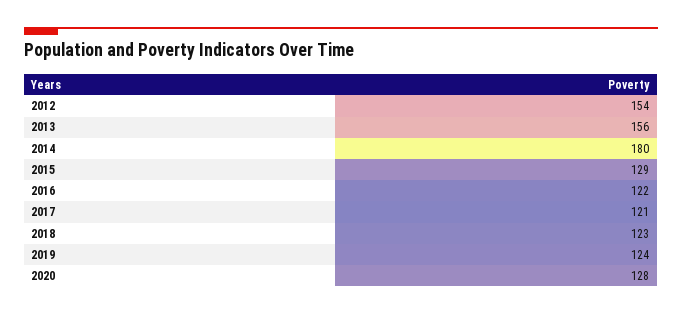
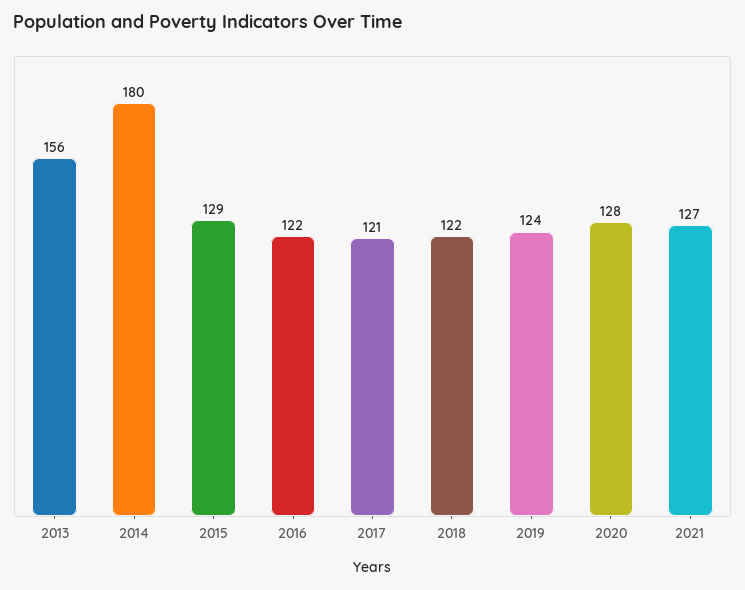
2012: 154 -> none
2018: 123 -> 122
2021: none -> 127

